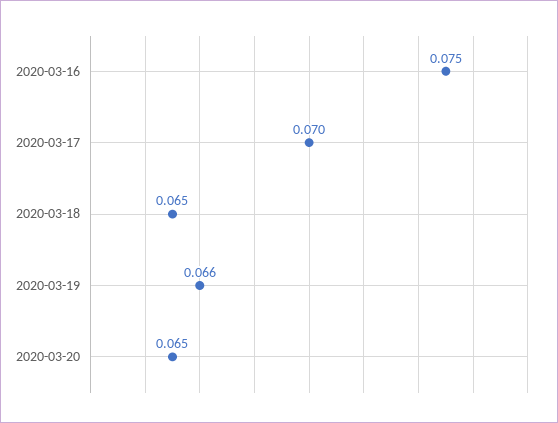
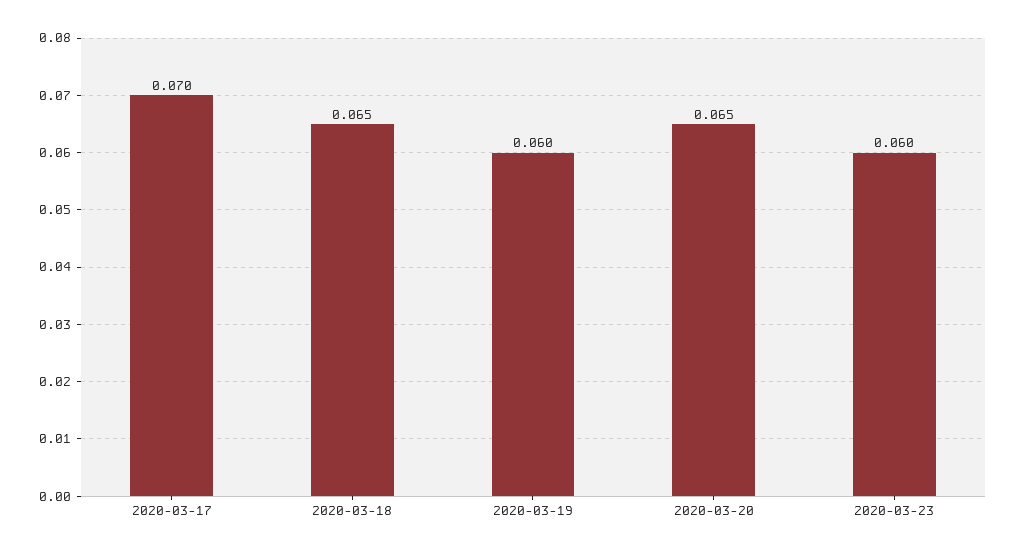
2020-03-16: 0.075 -> none
2020-03-19: 0.066 -> 0.06
2020-03-23: none -> 0.06

